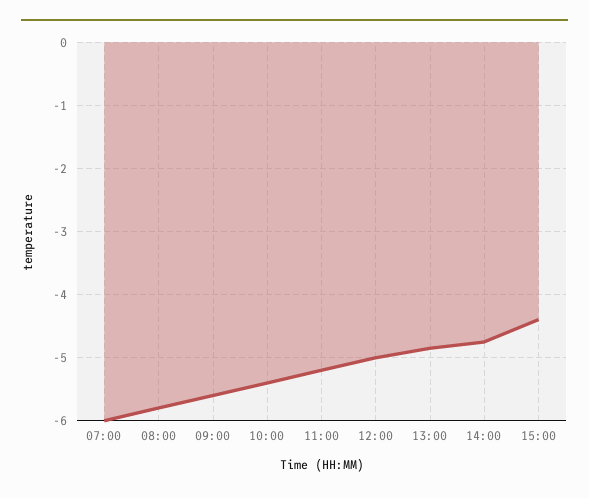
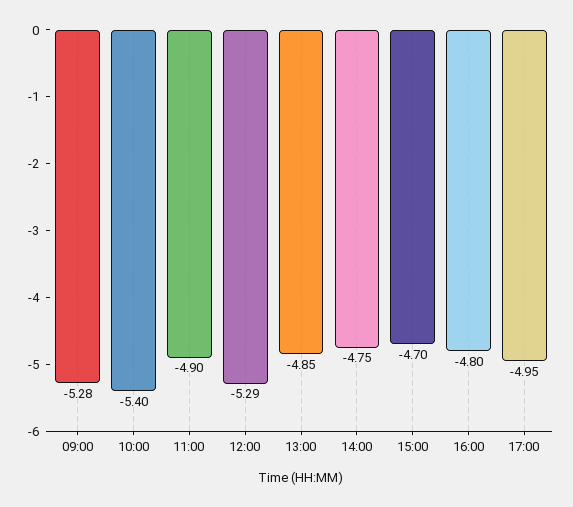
07:00: -6 -> none
08:00: -5.8 -> none
09:00: -5.6 -> -5.28
11:00: -5.2 -> -4.9
12:00: -5 -> -5.29
15:00: -4.4 -> -4.7
16:00: none -> -4.8
17:00: none -> -4.95

